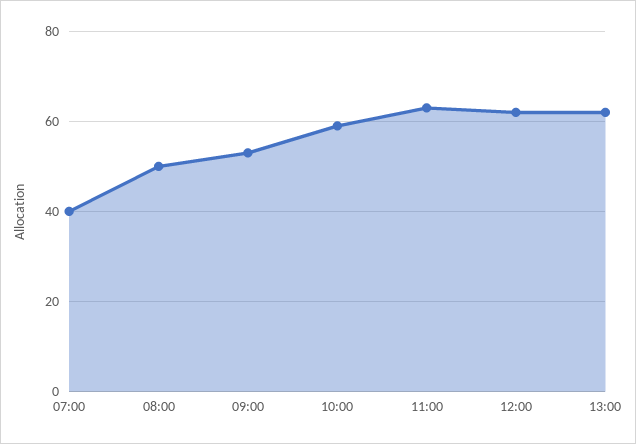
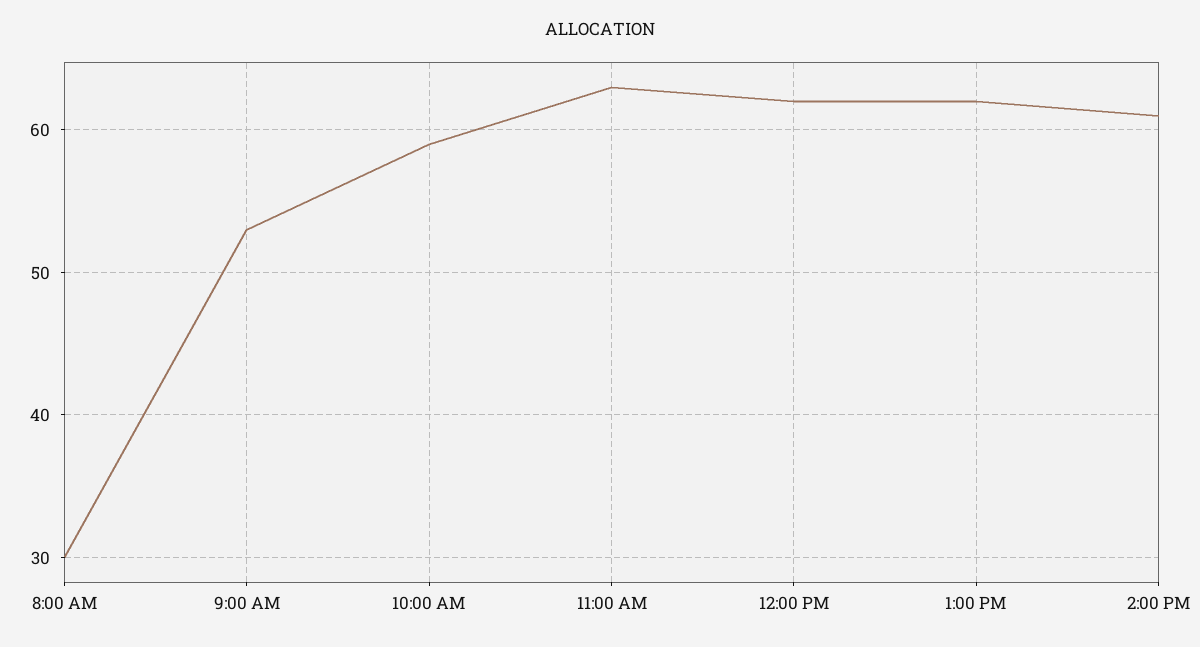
07:00: 40 -> none
08:00: 50 -> 30
2:00 PM: none -> 61

